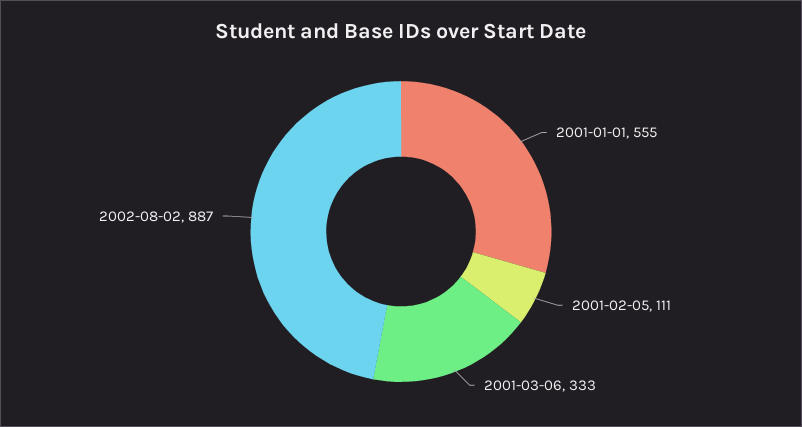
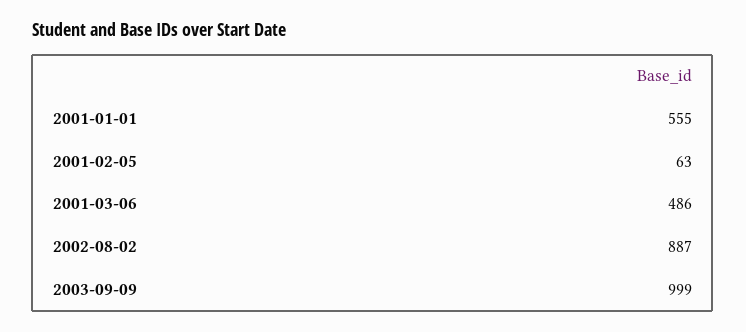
2001-02-05: 111 -> 63
2001-03-06: 333 -> 486
2003-09-09: none -> 999

